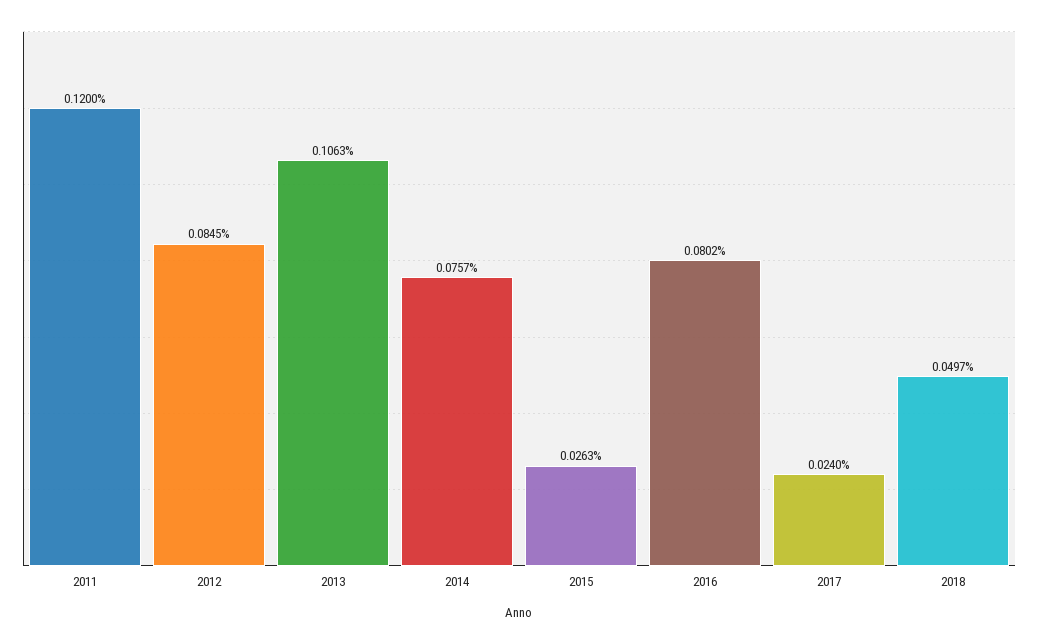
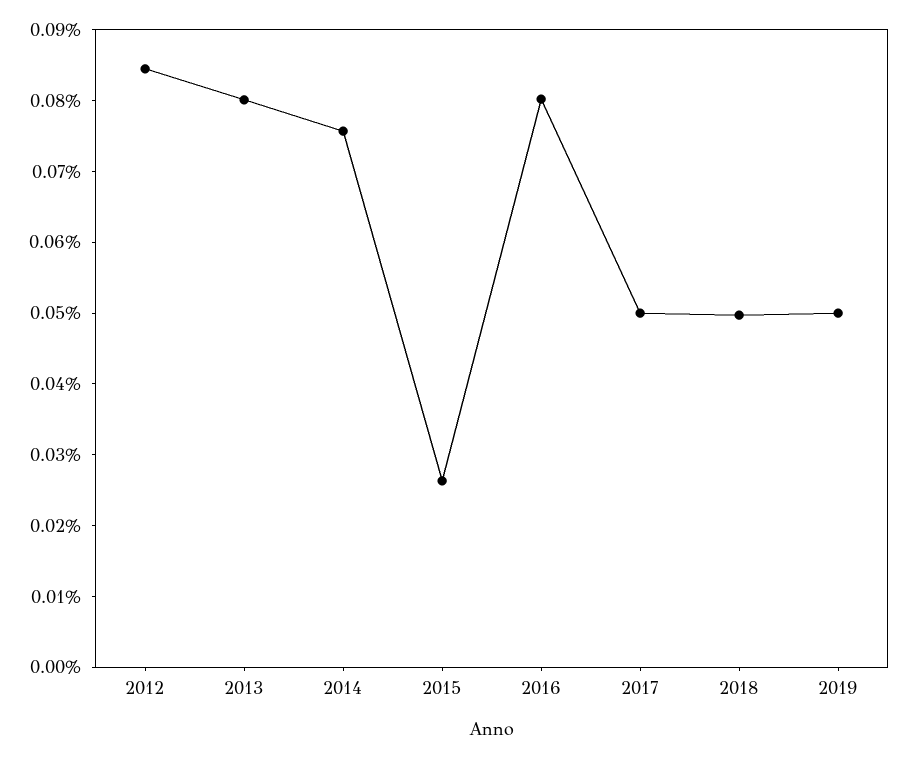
2011: 0.12 -> none
2013: 0.1063 -> 0.08
2017: 0.024 -> 0.05
2019: none -> 0.05

